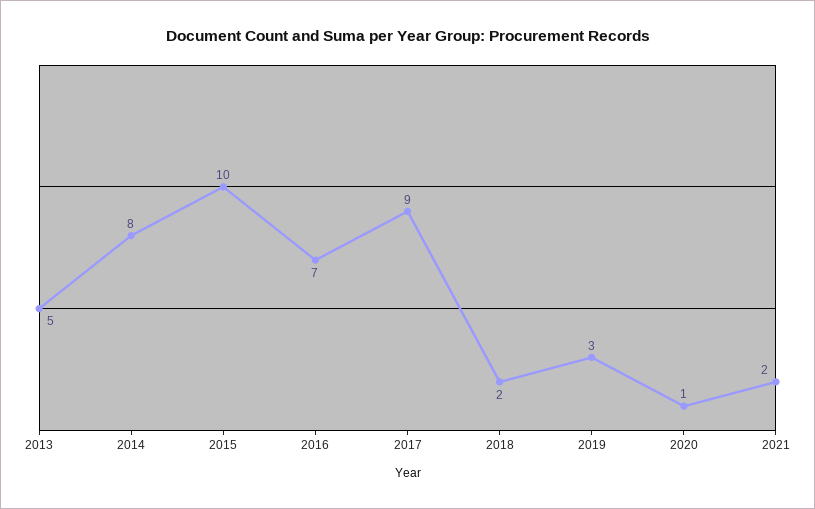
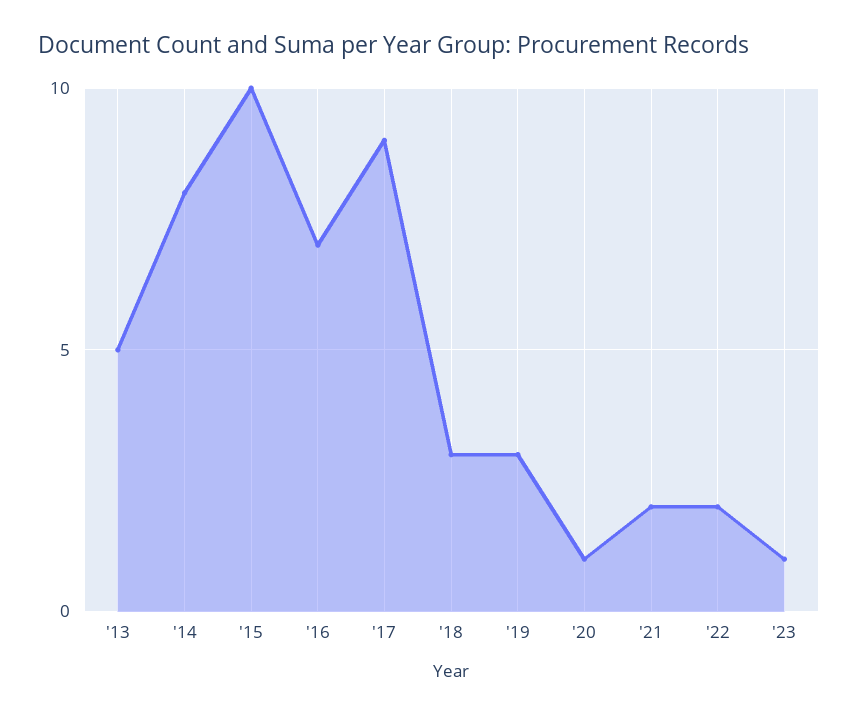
2018: 2 -> 3
'22: none -> 2
'23: none -> 1

